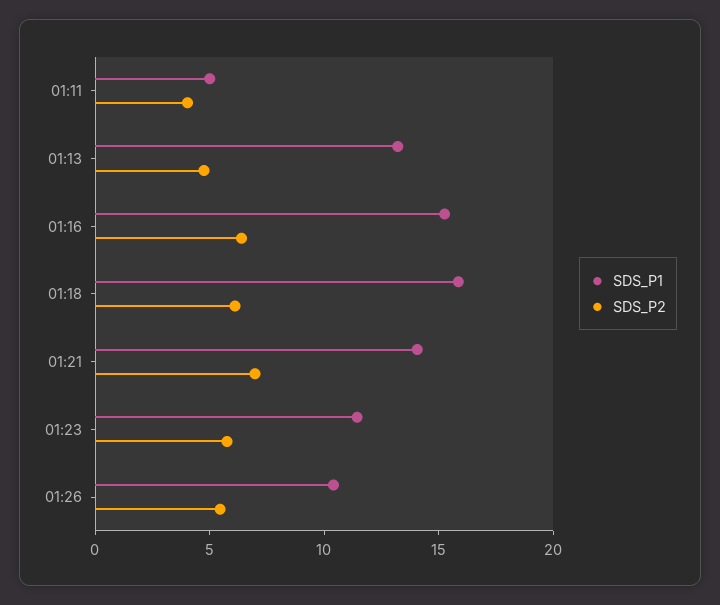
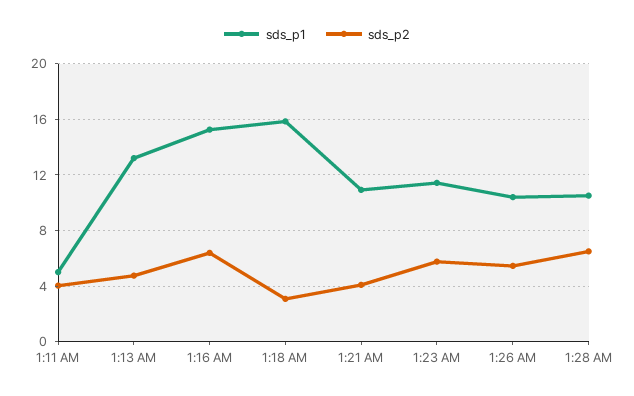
SDS_P2, 01:18: 6 -> 3
SDS_P1, 01:21: 14 -> 11
SDS_P2, 01:21: 7 -> 4
SDS_P1, 1:28 AM: none -> 10.5
SDS_P2, 1:28 AM: none -> 6.5

